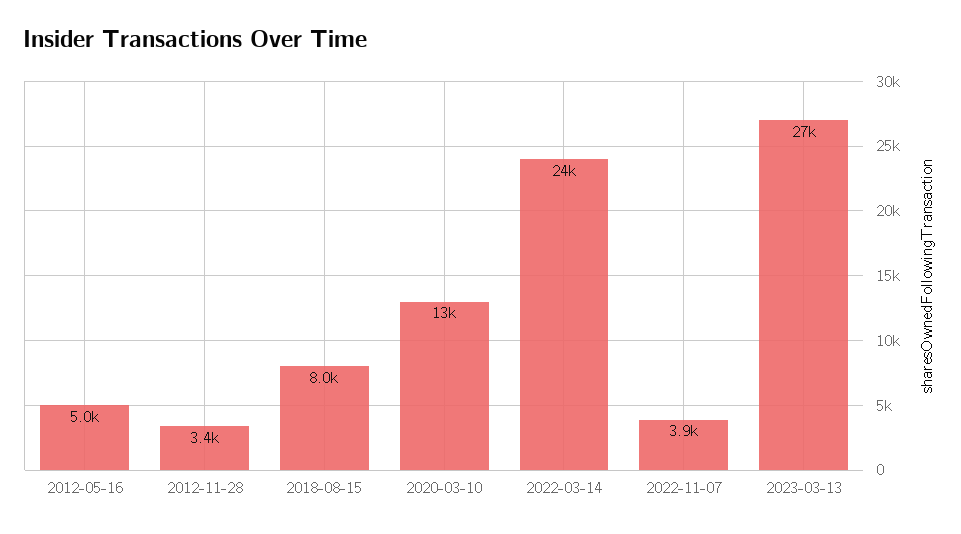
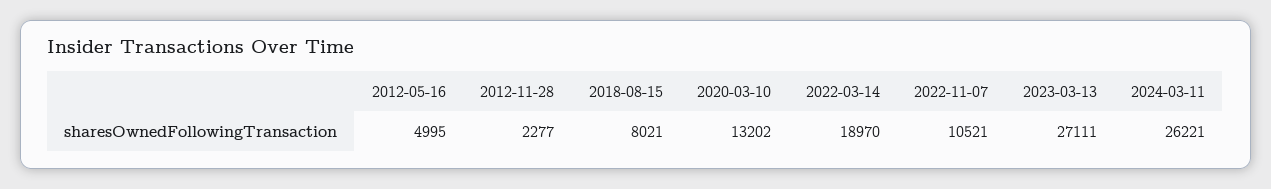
2012-11-28: 3400 -> 2277
2022-03-14: 24000 -> 18970
2022-11-07: 3900 -> 10521
2024-03-11: none -> 26221

